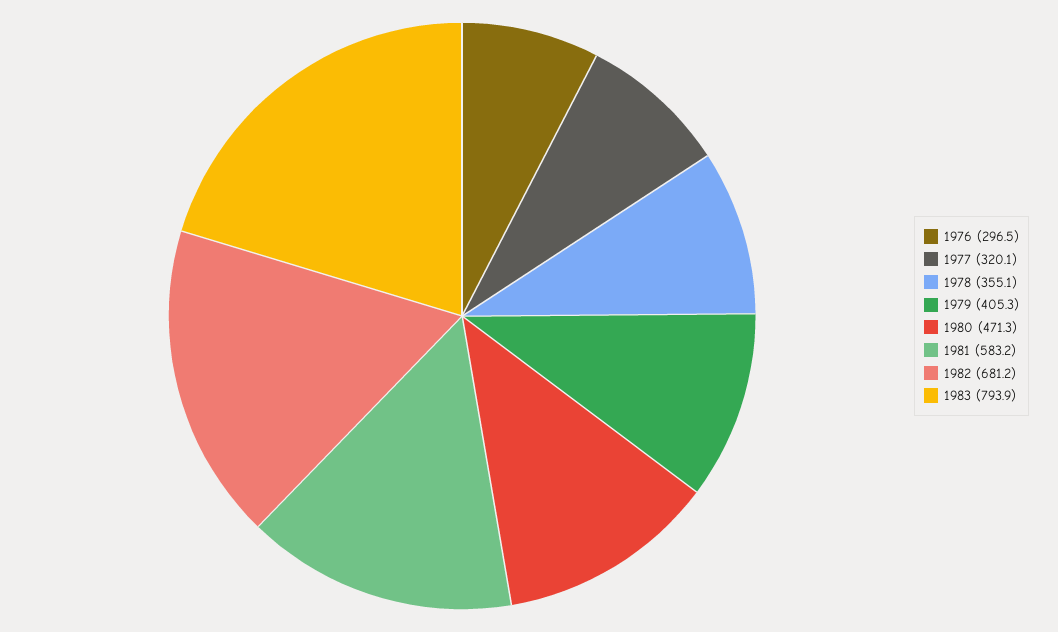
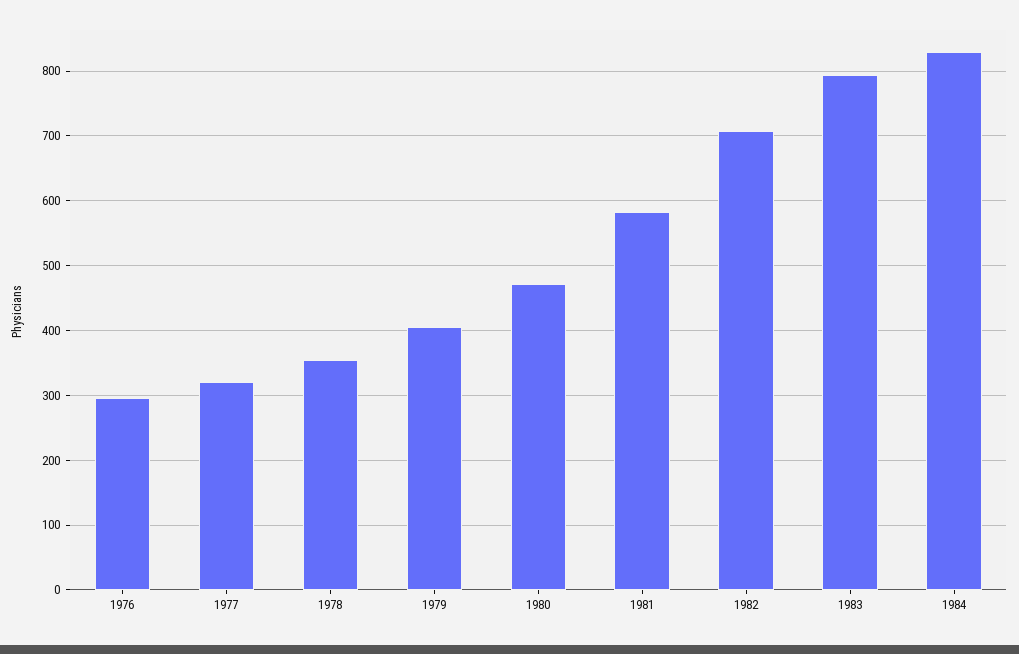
1982: 681.2 -> 710
1984: none -> 830

